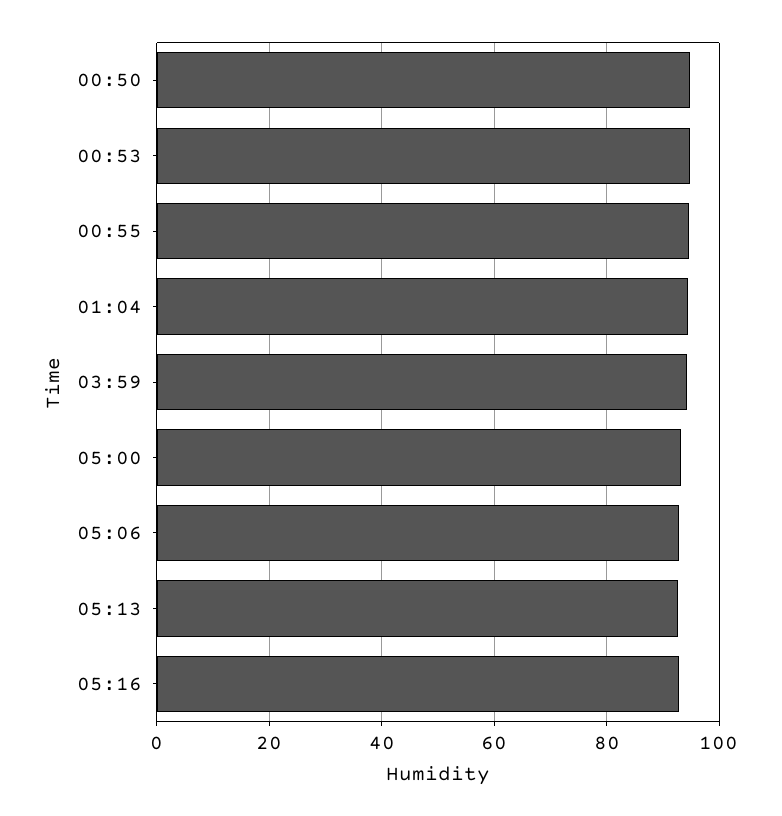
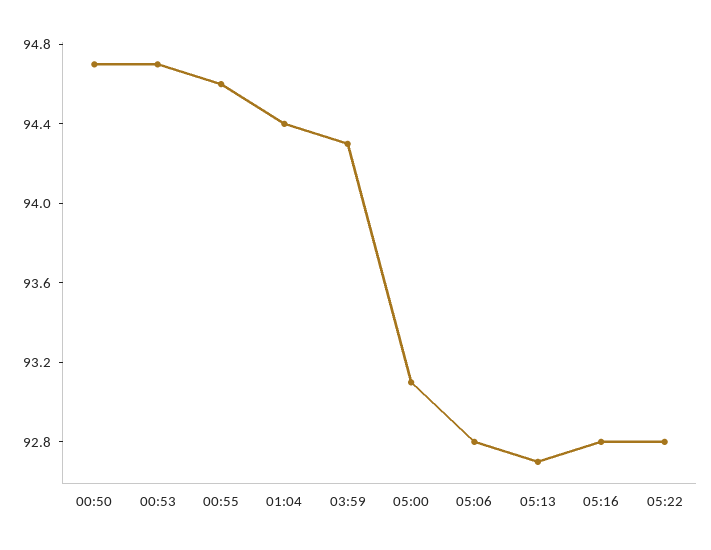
05:22: none -> 92.8

